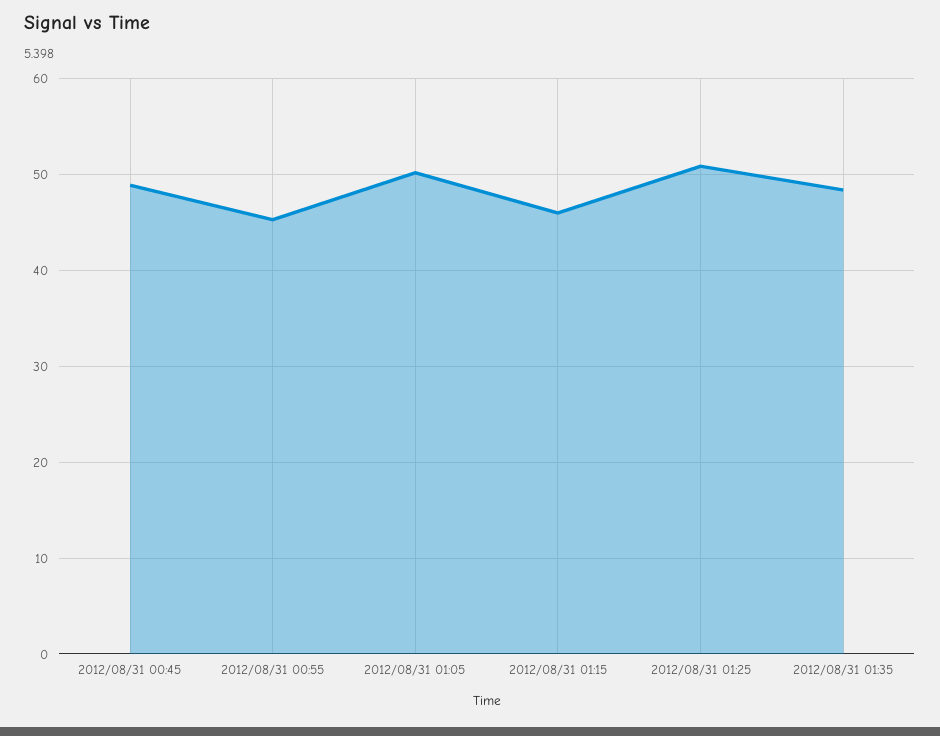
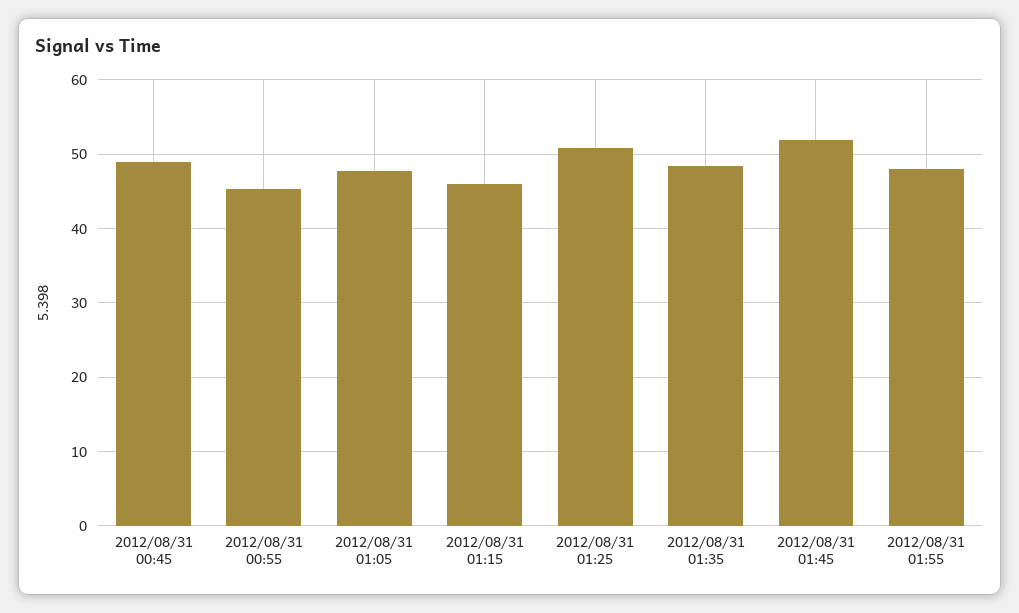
2012/08/31 01:05: 50 -> 48
2012/08/31 01:45: none -> 52
2012/08/31 01:55: none -> 48

